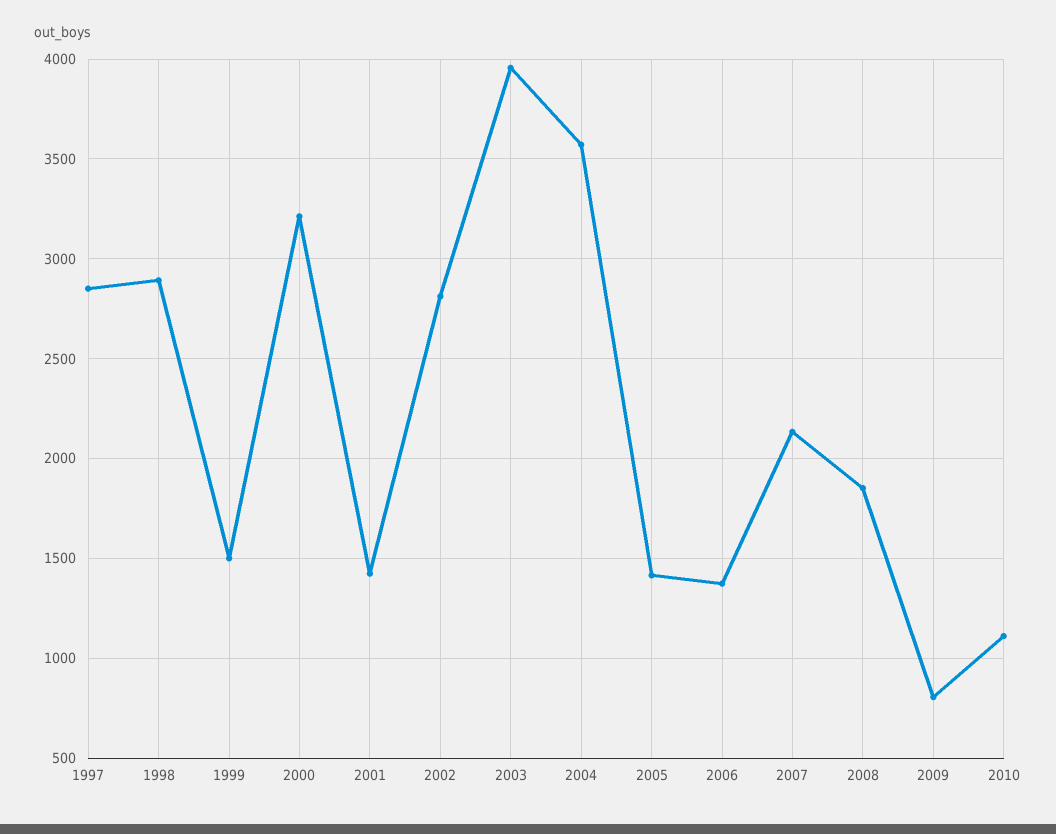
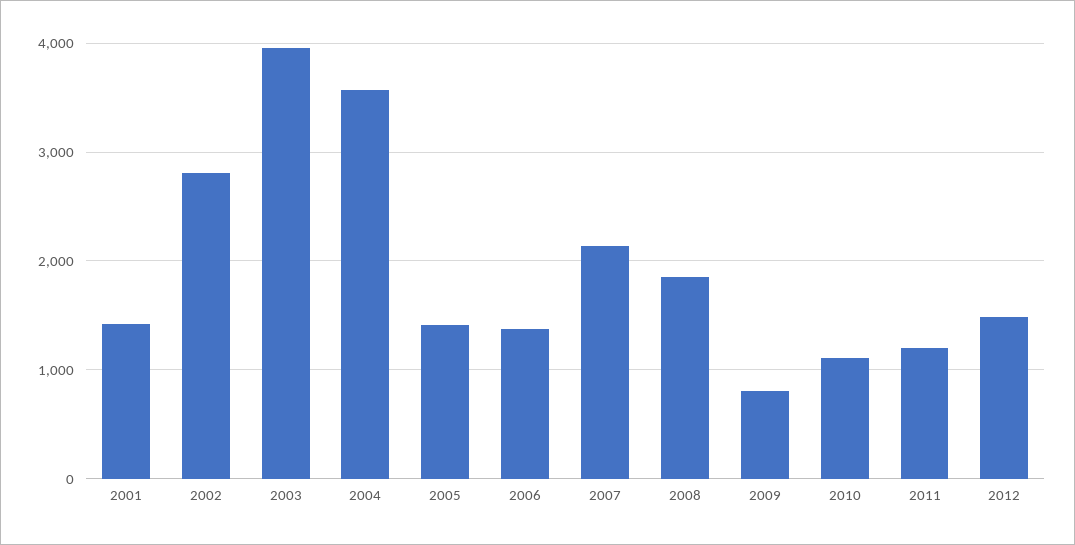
1997: 2850 -> none
1998: 2900 -> none
1999: 1500 -> none
2000: 3200 -> none
2011: none -> 1200
2012: none -> 1500

